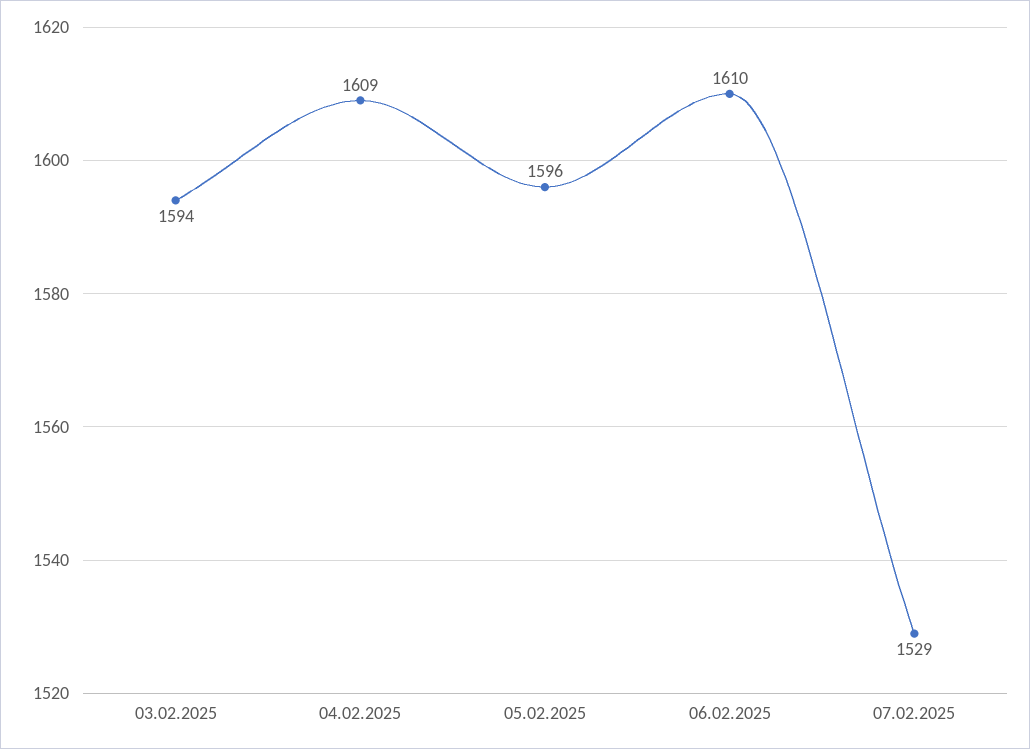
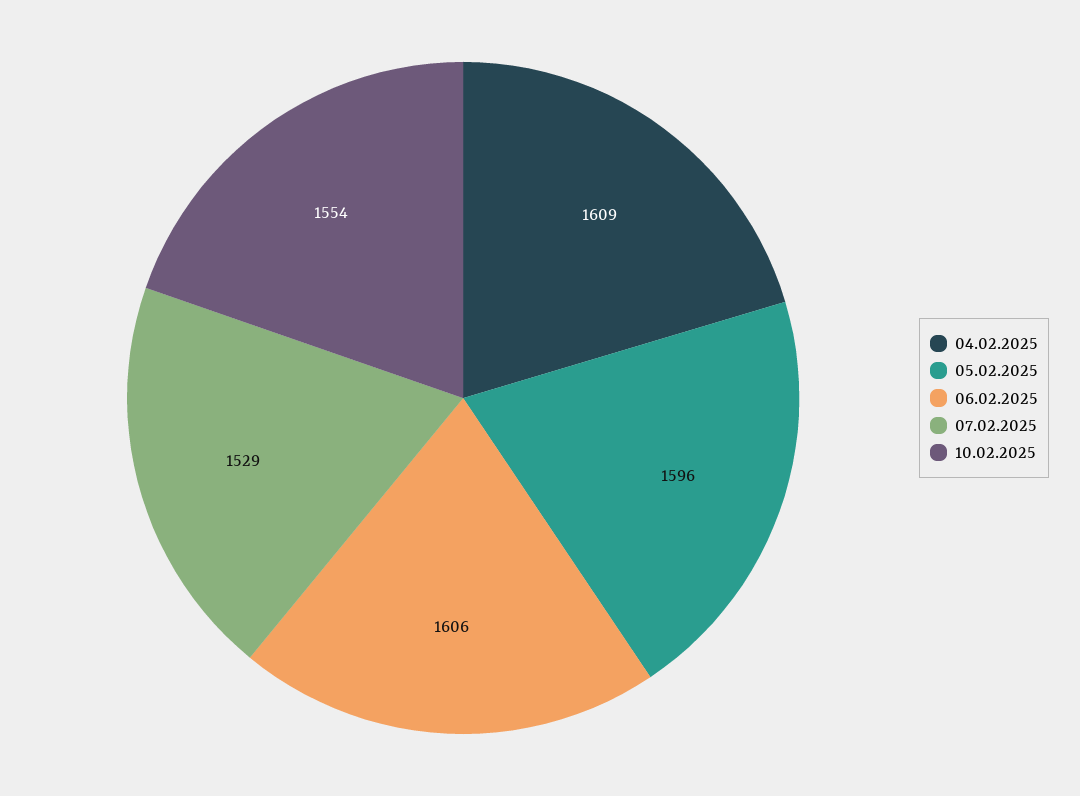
03.02.2025: 1594 -> none
06.02.2025: 1610 -> 1606
10.02.2025: none -> 1554

